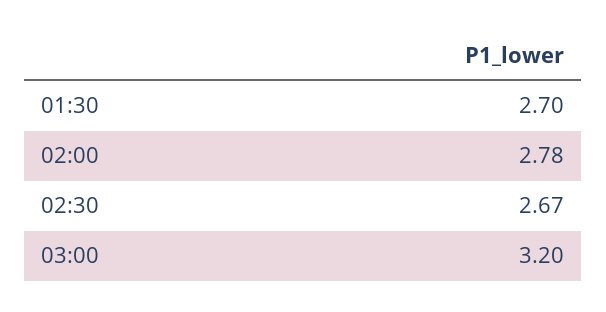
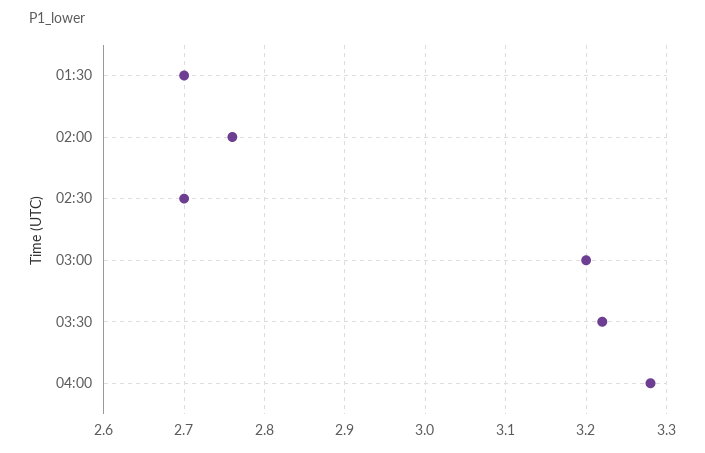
02:00: 2.78 -> 2.76
02:30: 2.67 -> 2.7
03:30: none -> 3.22
04:00: none -> 3.28

